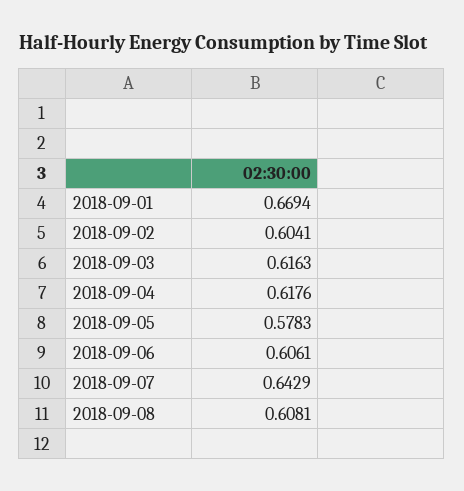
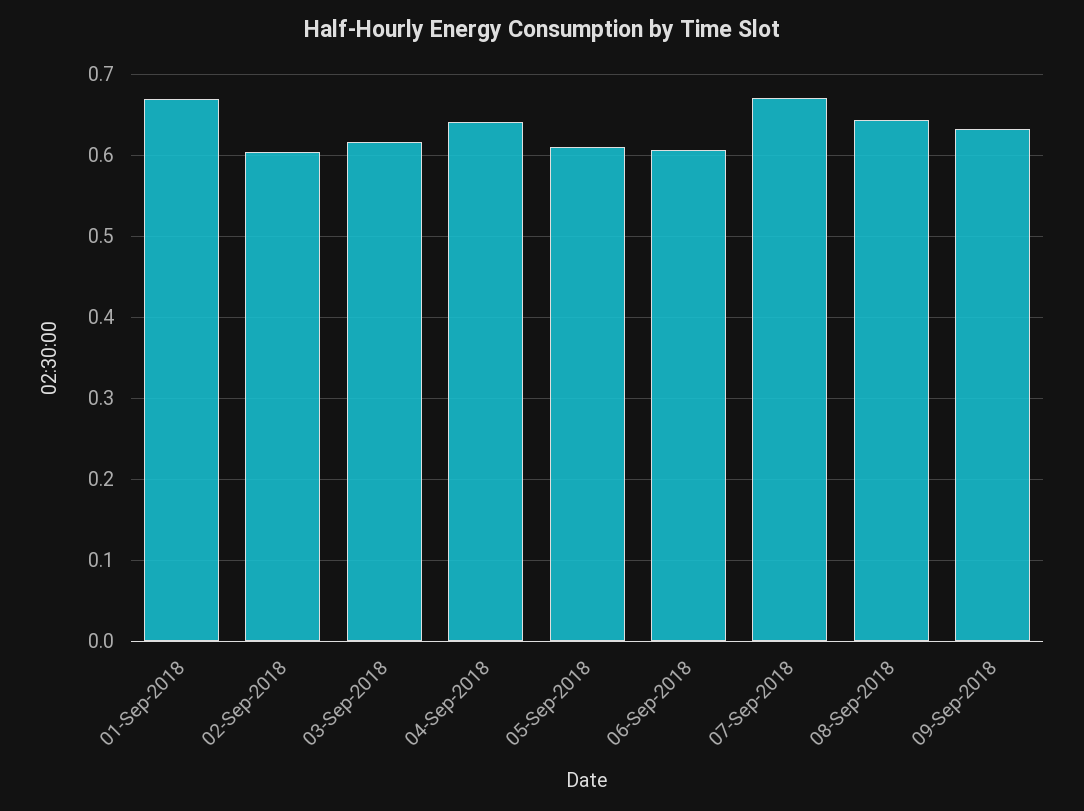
2018-09-04: 0.6176 -> 0.64
2018-09-05: 0.5783 -> 0.61
2018-09-07: 0.6429 -> 0.67
2018-09-08: 0.6081 -> 0.64
09-Sep-2018: none -> 0.63

